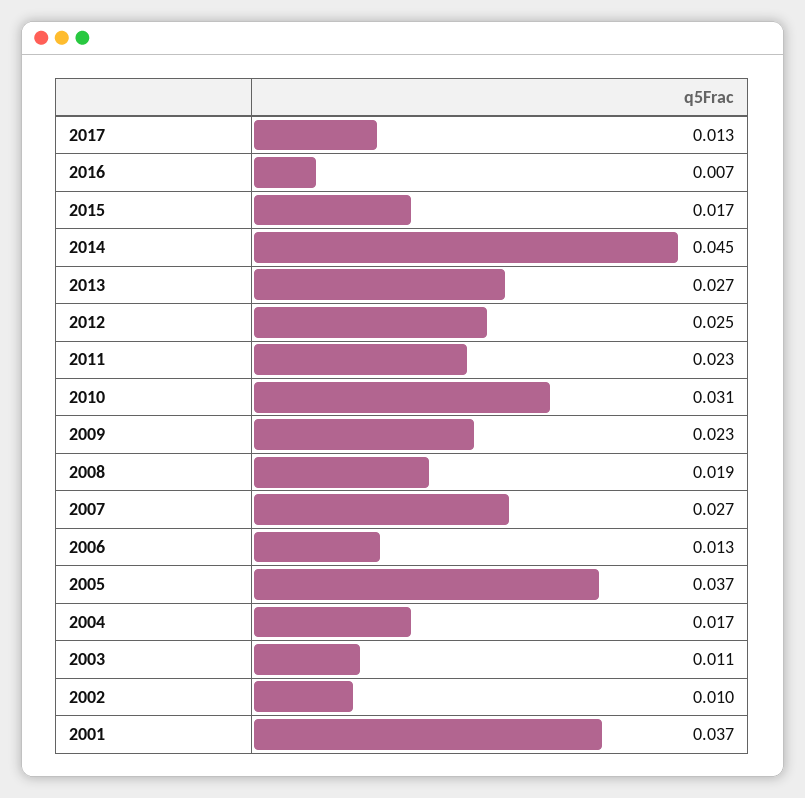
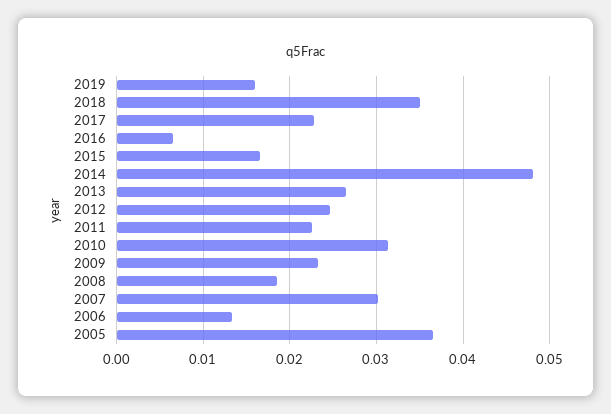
2017: 0.013 -> 0.023
2014: 0.045 -> 0.048
2007: 0.027 -> 0.03
2004: 0.017 -> none
2003: 0.011 -> none
2002: 0.01 -> none
2001: 0.037 -> none
2019: none -> 0.016
2018: none -> 0.035

